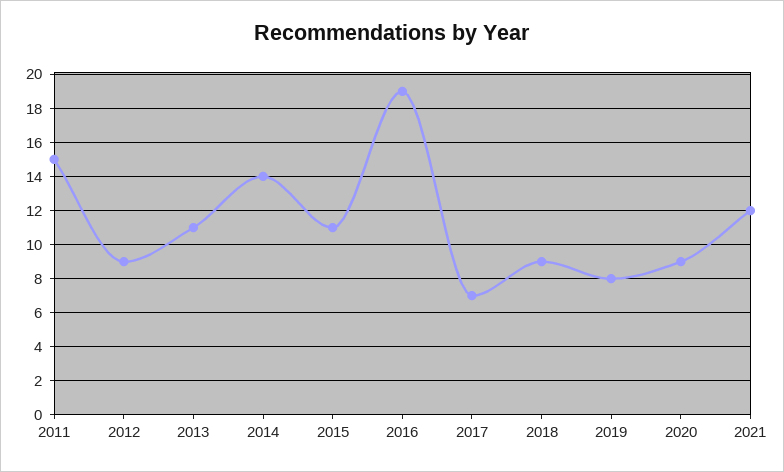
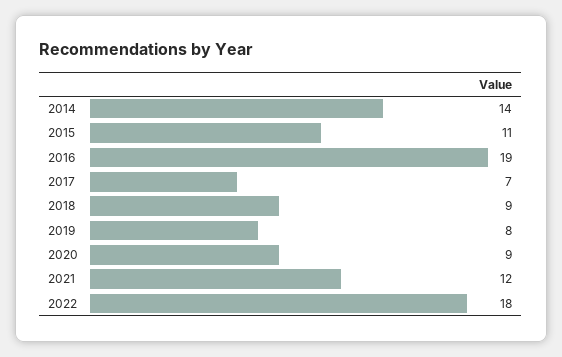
2011: 15 -> none
2012: 9 -> none
2013: 11 -> none
2022: none -> 18

